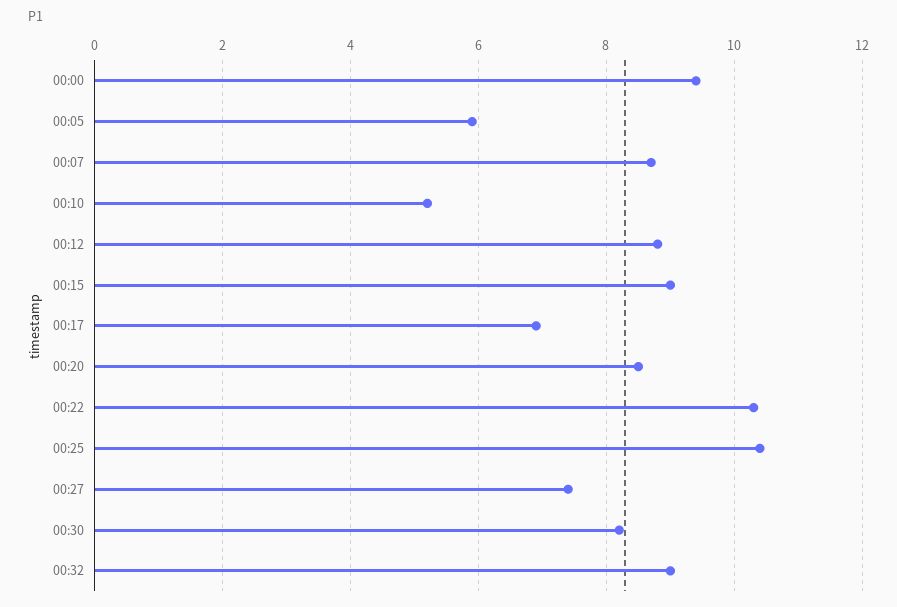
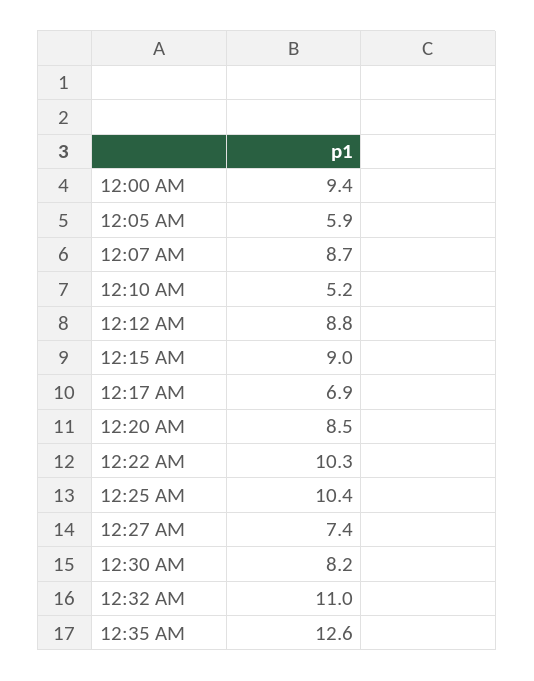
00:32: 9 -> 11
12:35 AM: none -> 12.6

